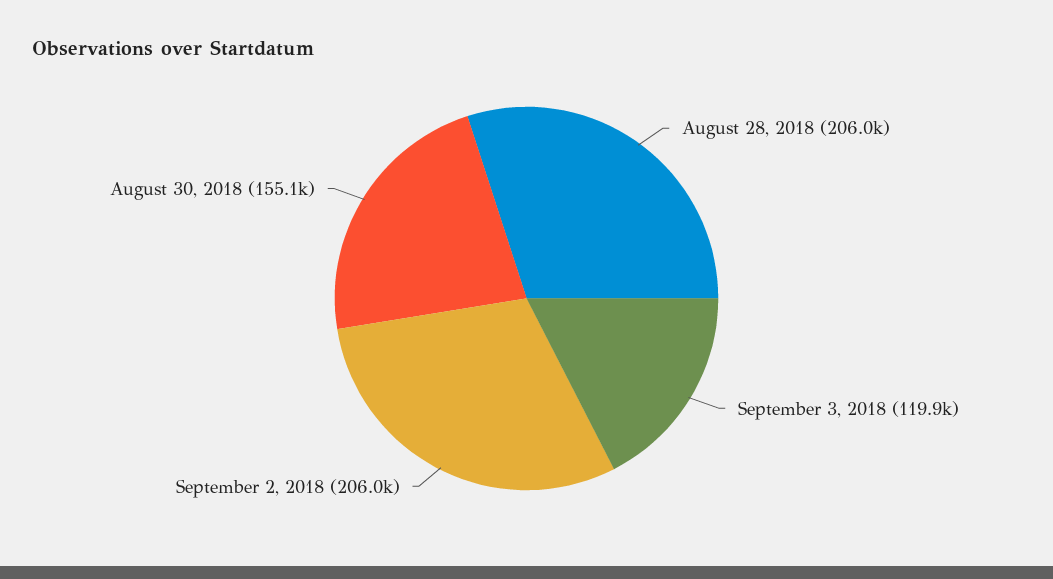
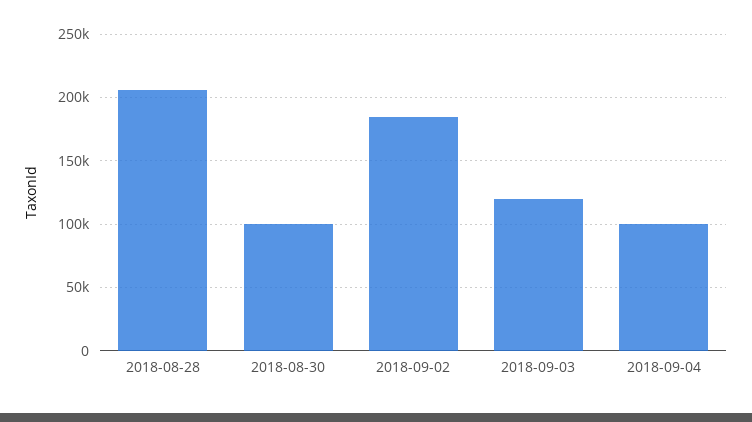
September 2, 2018: 206000 -> 185000
August 30, 2018: 155100 -> 100000
2018-09-04: none -> 100000

